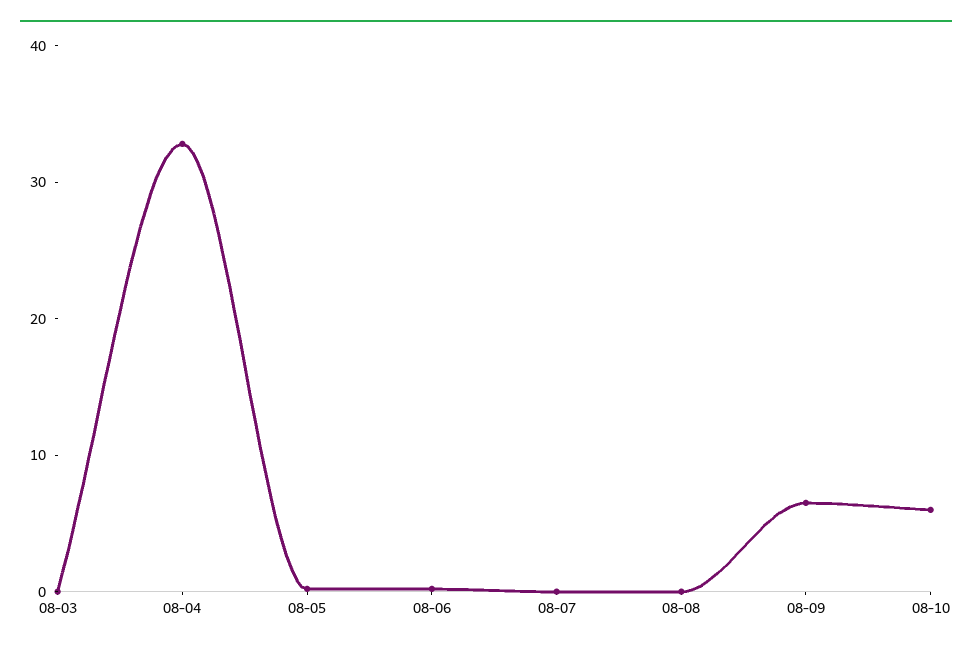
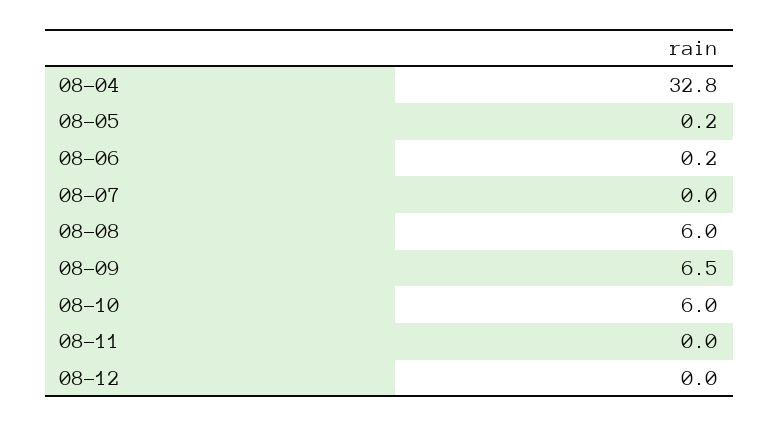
08-03: 0 -> none
08-08: 0 -> 6
08-11: none -> 0
08-12: none -> 0

